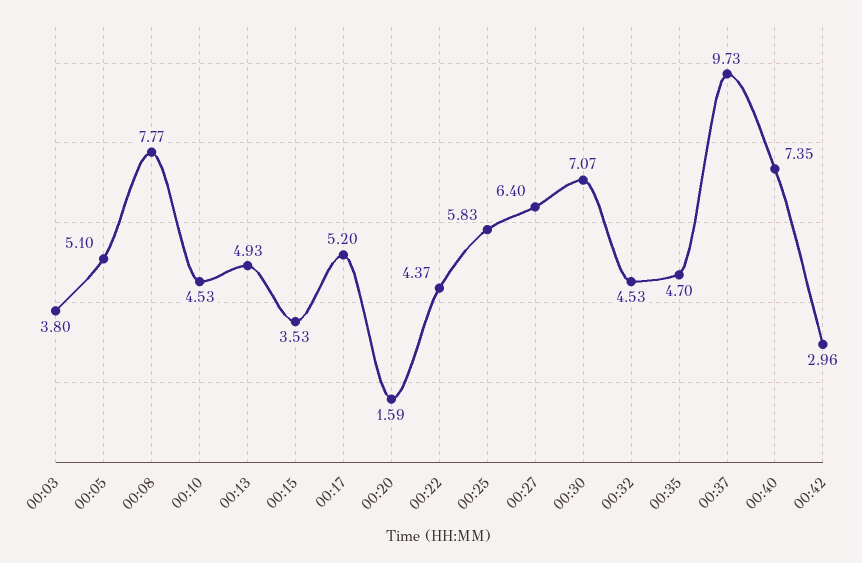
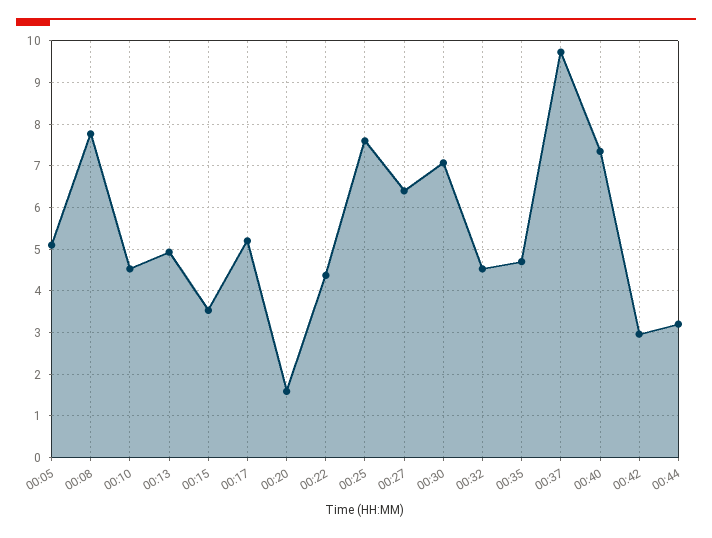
00:03: 3.8 -> none
00:25: 5.83 -> 7.6
00:44: none -> 3.2

